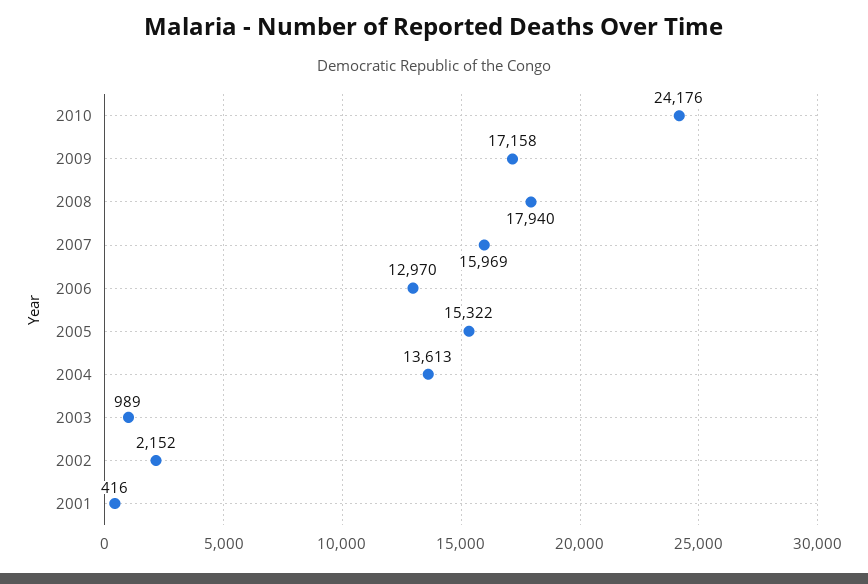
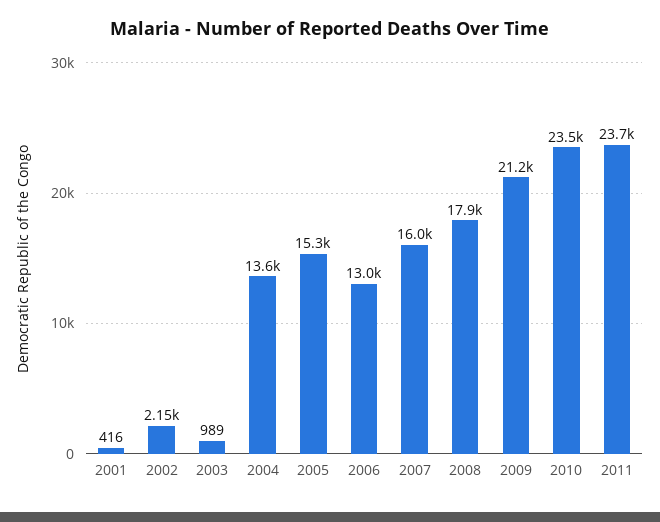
2010: 24176 -> 23500
2009: 17158 -> 21200
2011: none -> 23700

